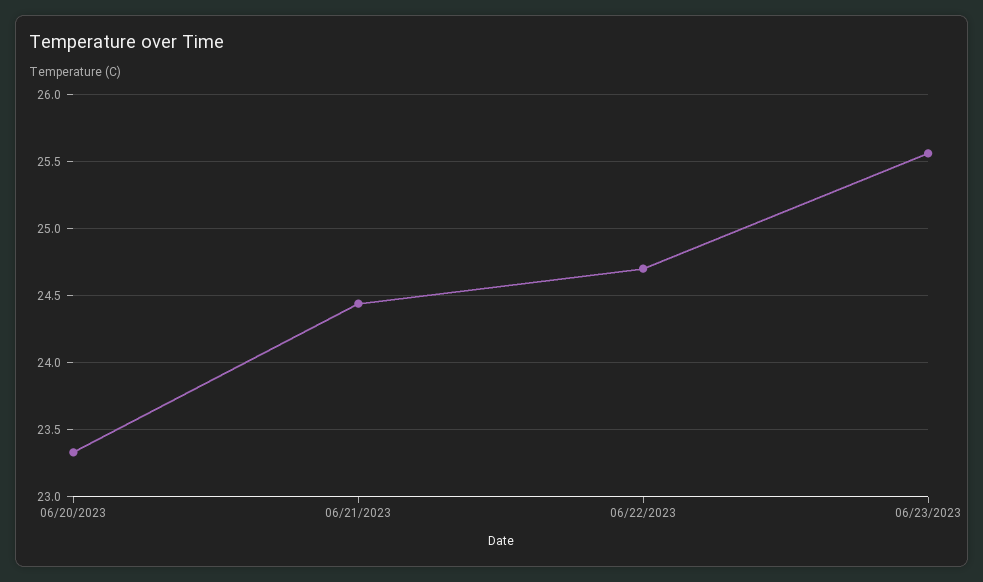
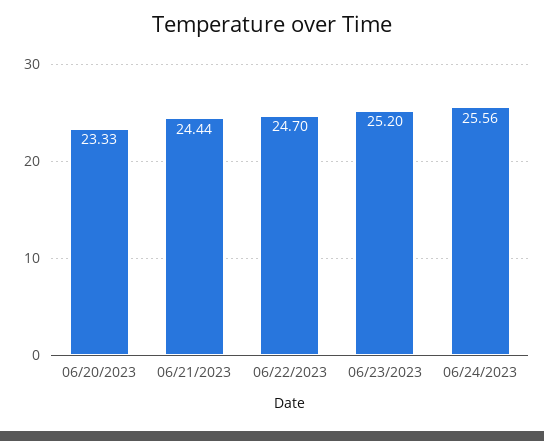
06/23/2023: 25.55 -> 25.2
06/24/2023: none -> 25.56

